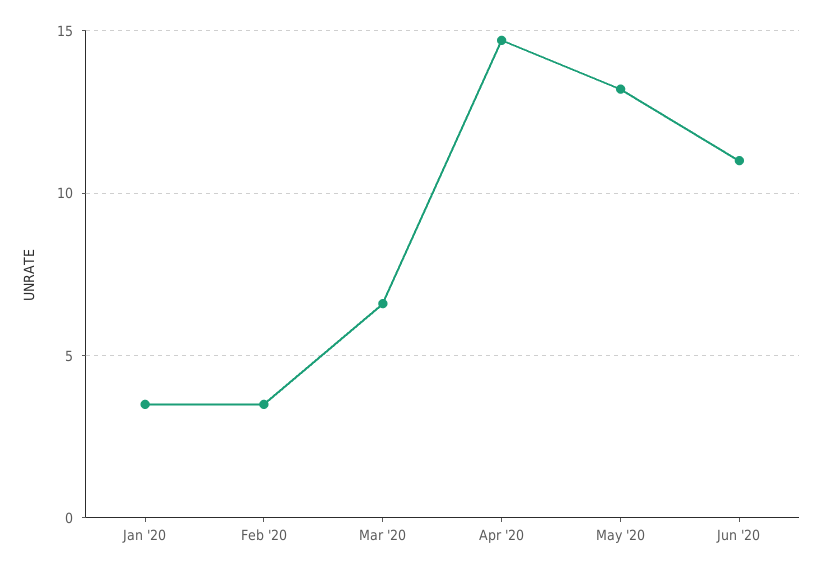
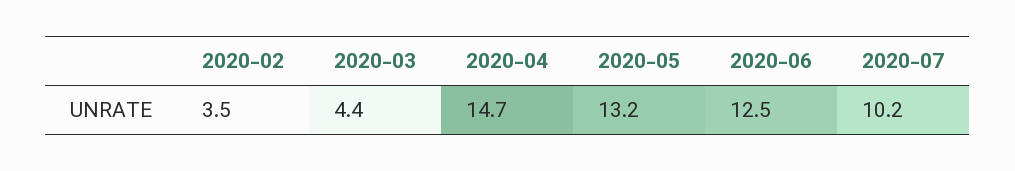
Jan '20: 3.5 -> none
Mar '20: 6.5 -> 4.4
Jun '20: 11 -> 12.5
2020-07: none -> 10.2

